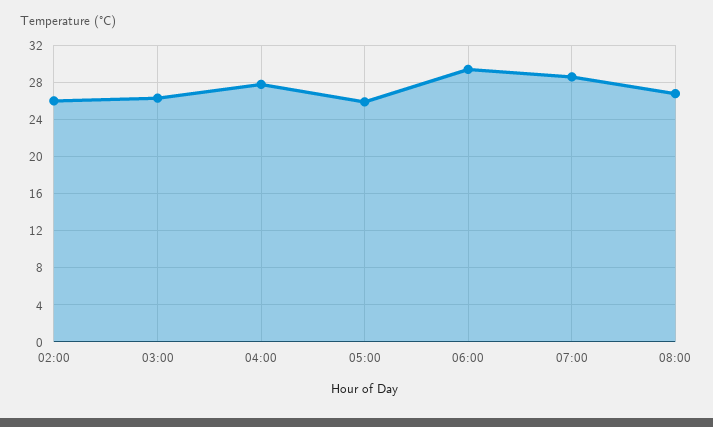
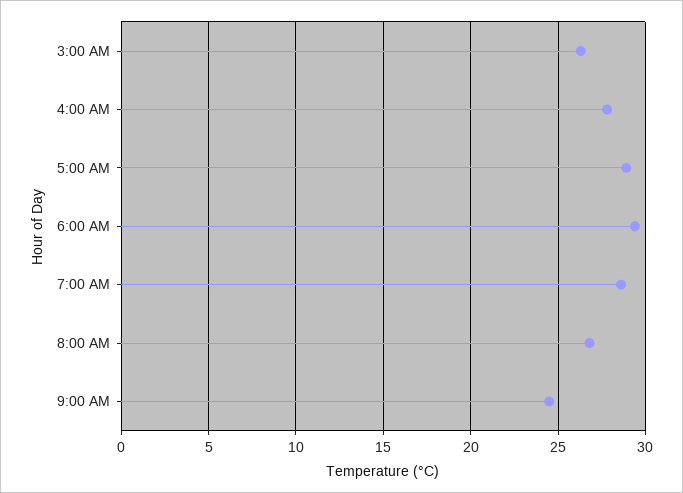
02:00: 26 -> none
05:00: 26 -> 29
9:00 AM: none -> 24.5

